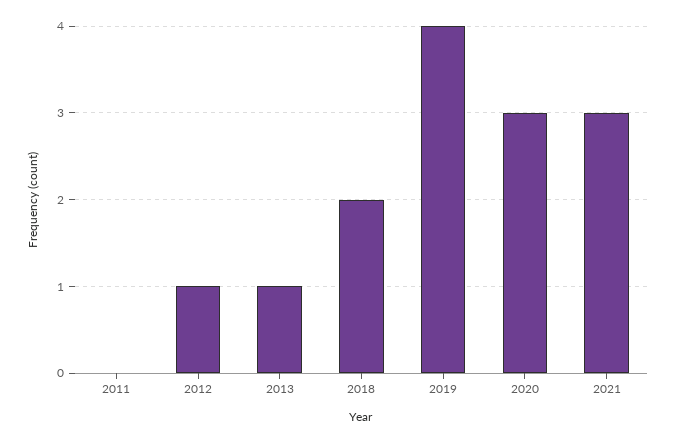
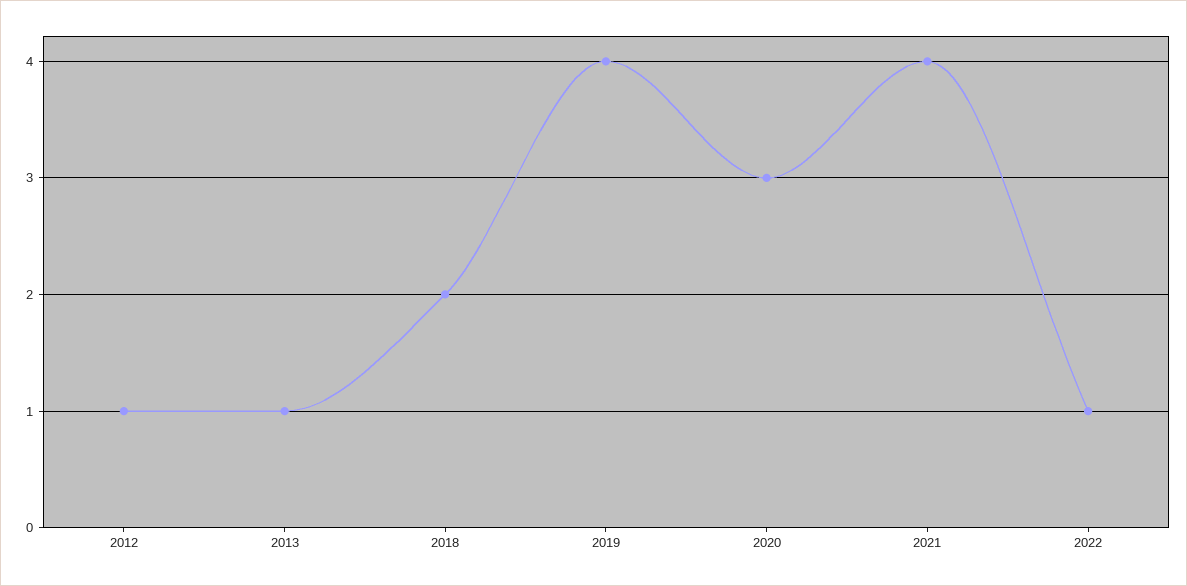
2011: 0 -> none
2021: 3 -> 4
2022: none -> 1

